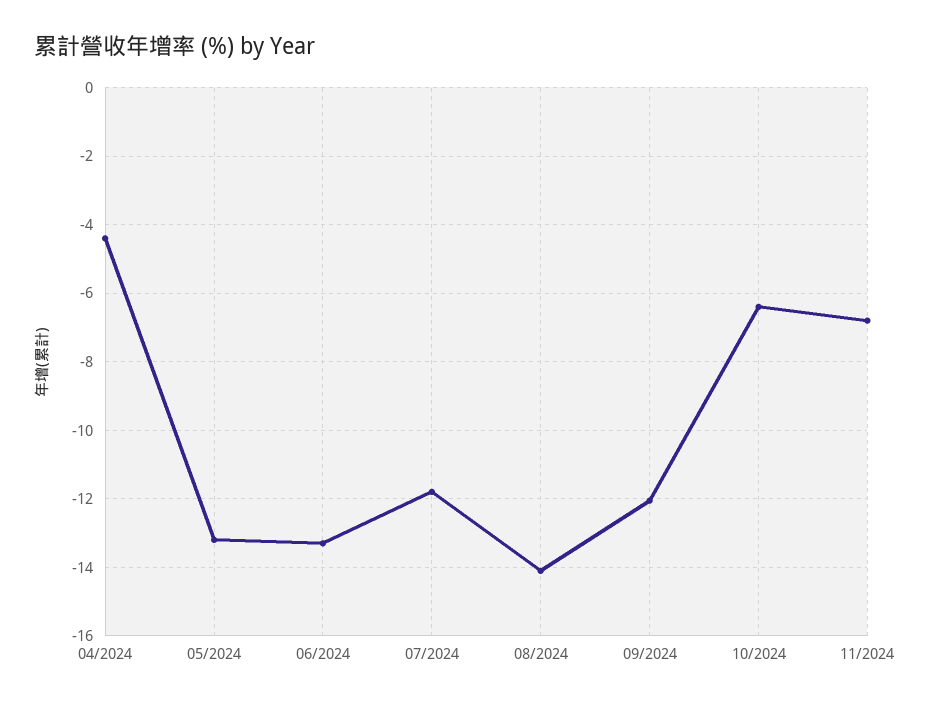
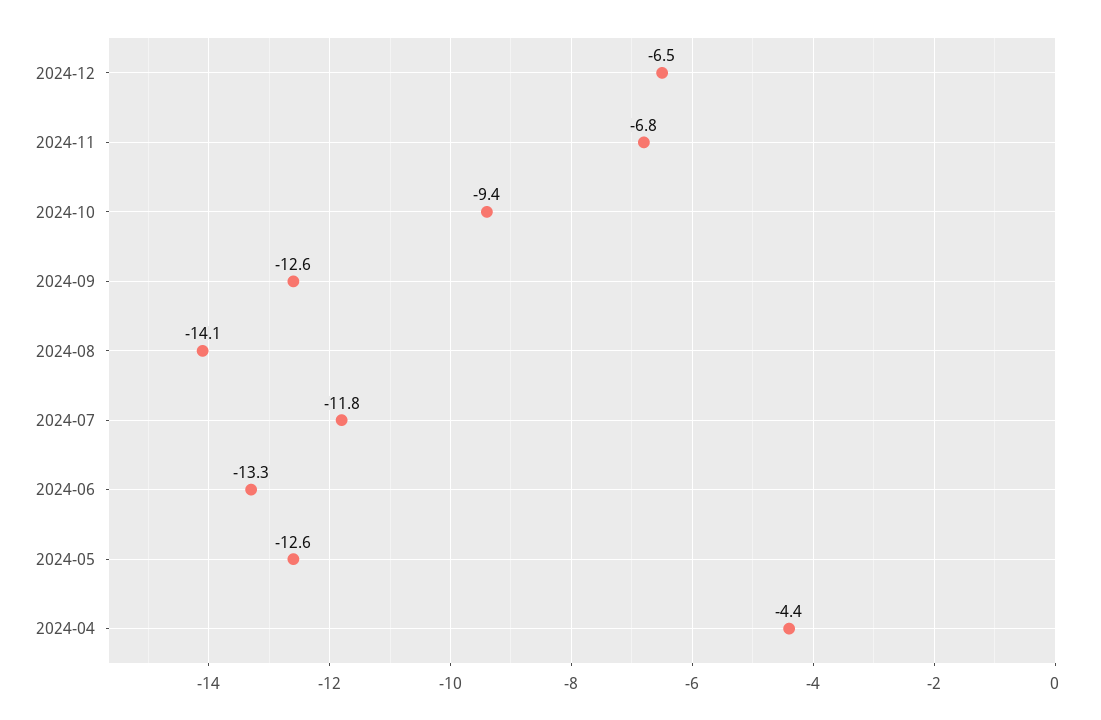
05/2024: -13.2 -> -12.6
09/2024: -12 -> -12.6
10/2024: -6.4 -> -9.4
2024-12: none -> -6.5

